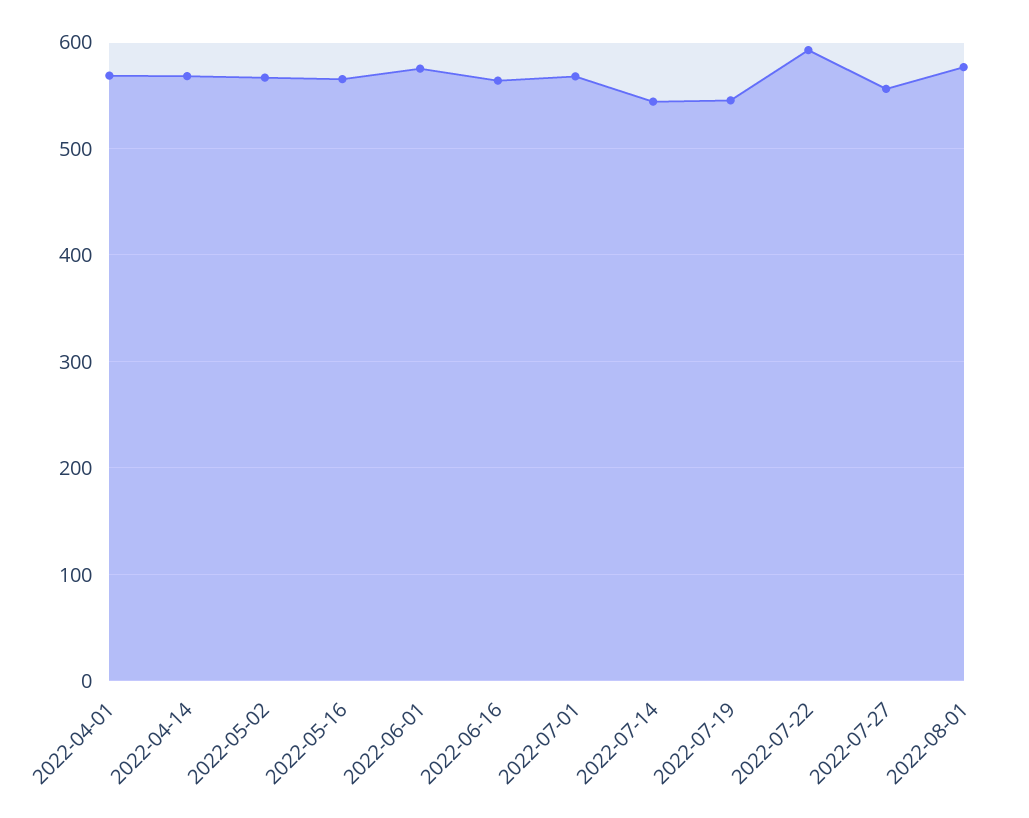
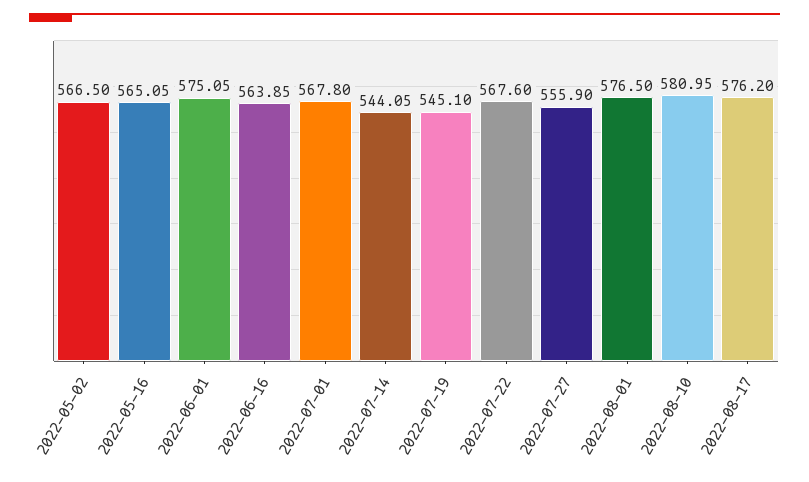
2022-04-01: 570 -> none
2022-04-14: 570 -> none
2022-07-22: 590 -> 567.6
2022-08-10: none -> 580.95
2022-08-17: none -> 576.2

